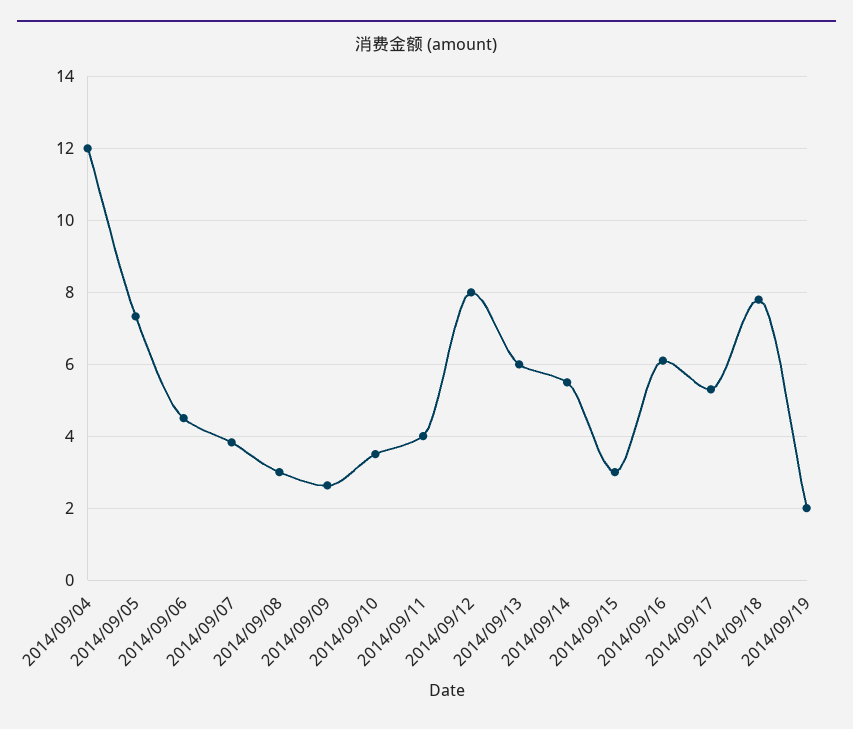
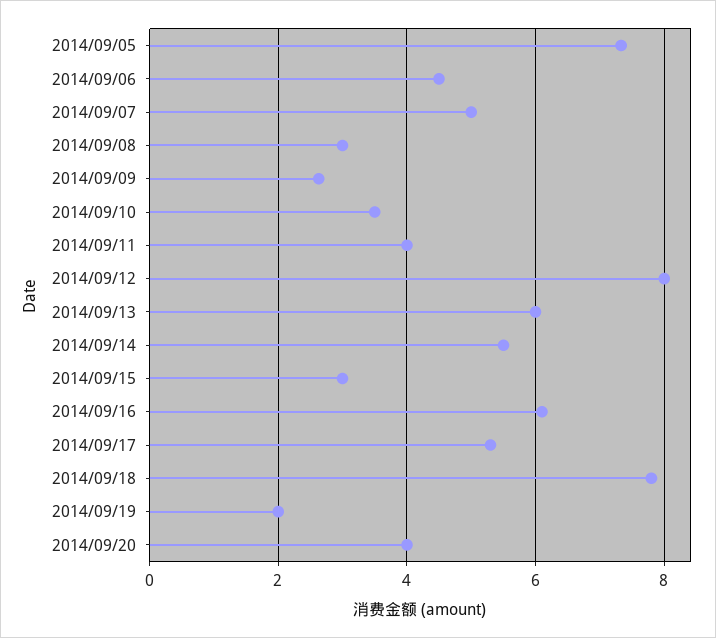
2014/09/04: 12 -> none
2014/09/07: 3.8 -> 5
2014/09/20: none -> 4

